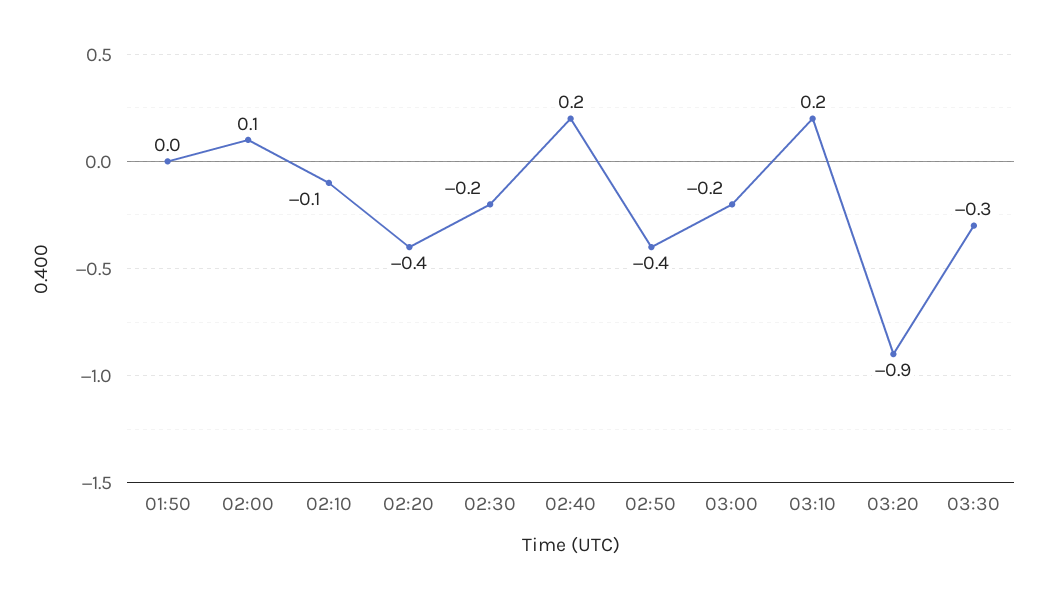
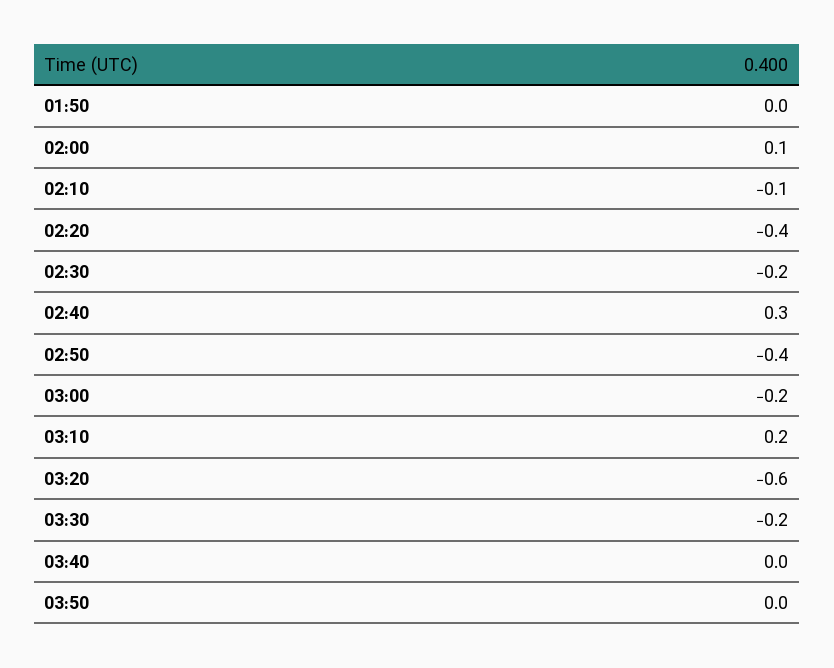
02:40: 0.2 -> 0.3
03:20: -0.9 -> -0.6
03:30: -0.3 -> -0.2
03:40: none -> 0
03:50: none -> 0

